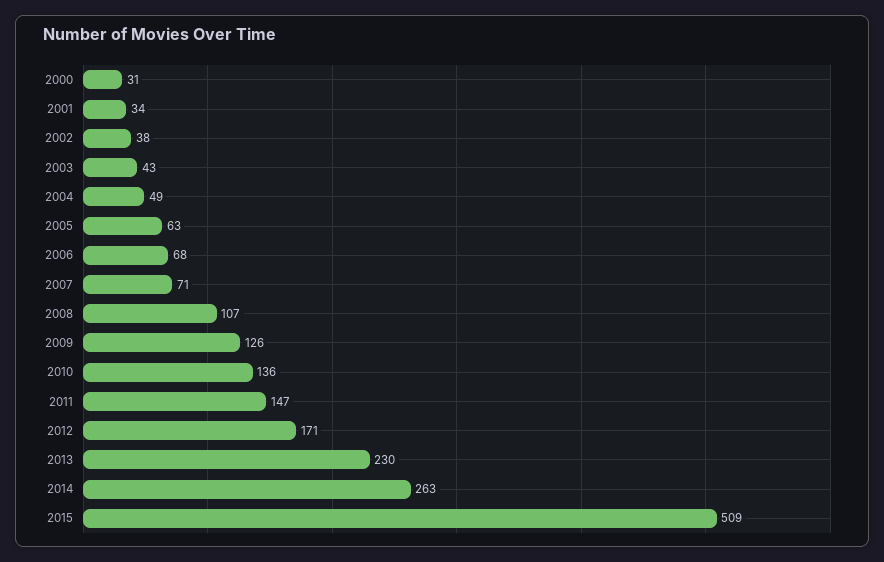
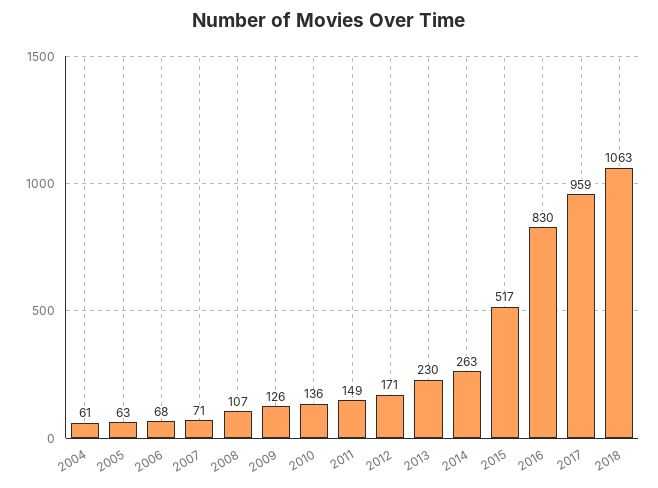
2000: 31 -> none
2001: 34 -> none
2002: 38 -> none
2003: 43 -> none
2004: 49 -> 61
2011: 147 -> 149
2015: 509 -> 517
2016: none -> 830
2017: none -> 959
2018: none -> 1063

